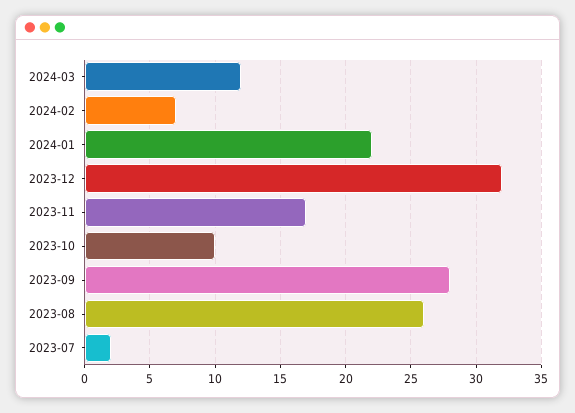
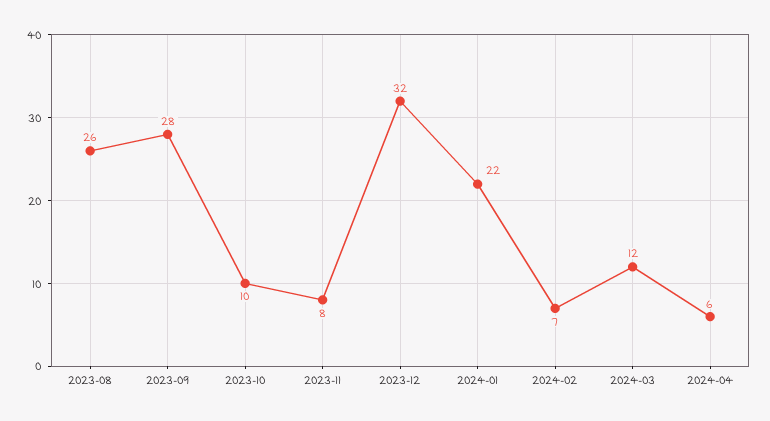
2023-11: 17 -> 8
2023-07: 2 -> none
2024-04: none -> 6

